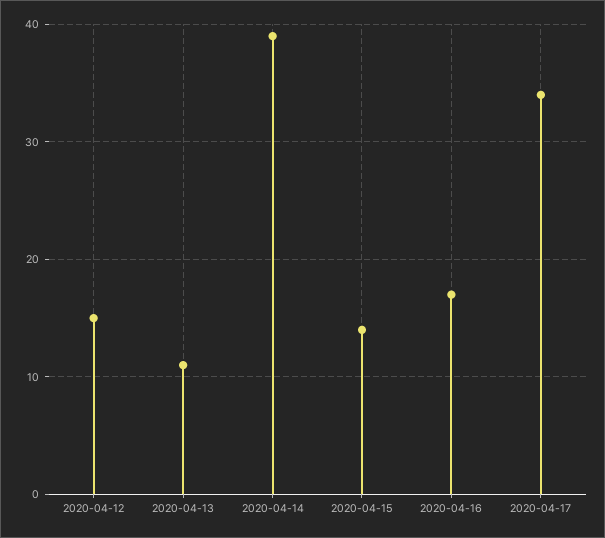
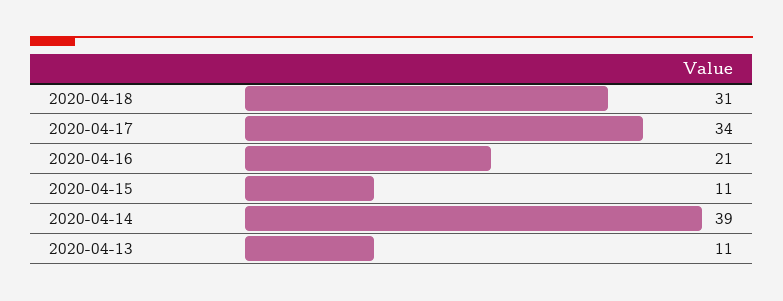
2020-04-12: 15 -> none
2020-04-15: 14 -> 11
2020-04-16: 17 -> 21
2020-04-18: none -> 31

